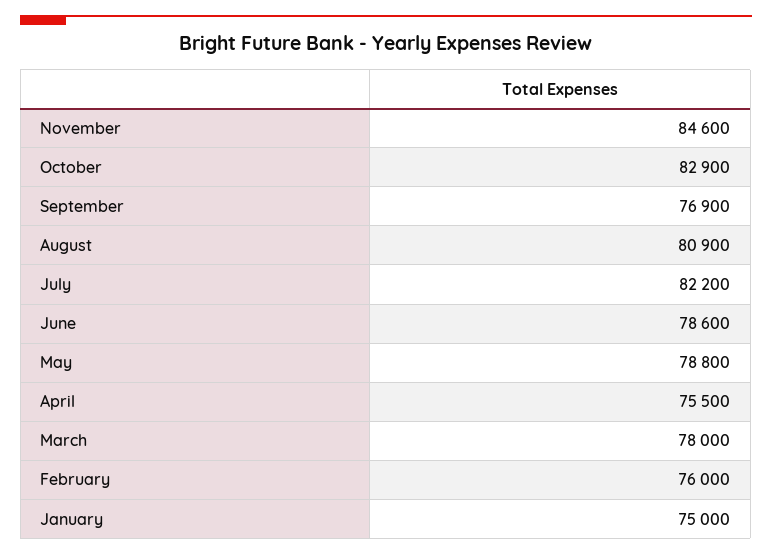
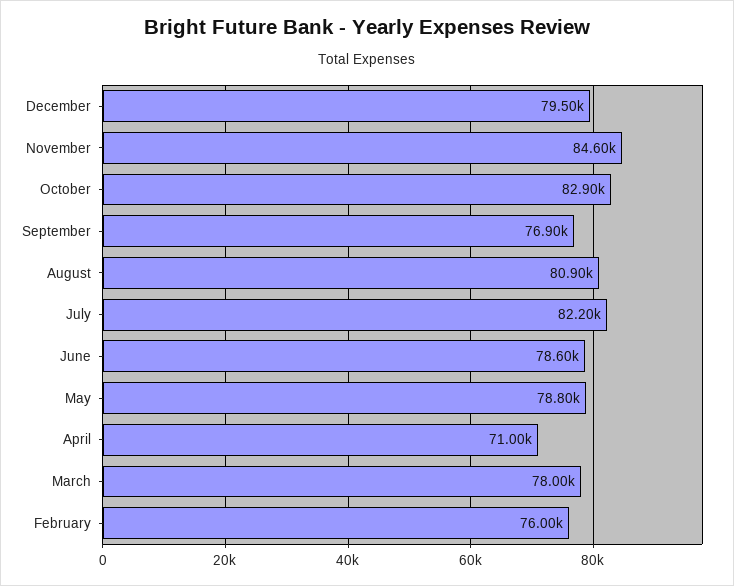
April: 75500 -> 71000
January: 75000 -> none
December: none -> 79500

